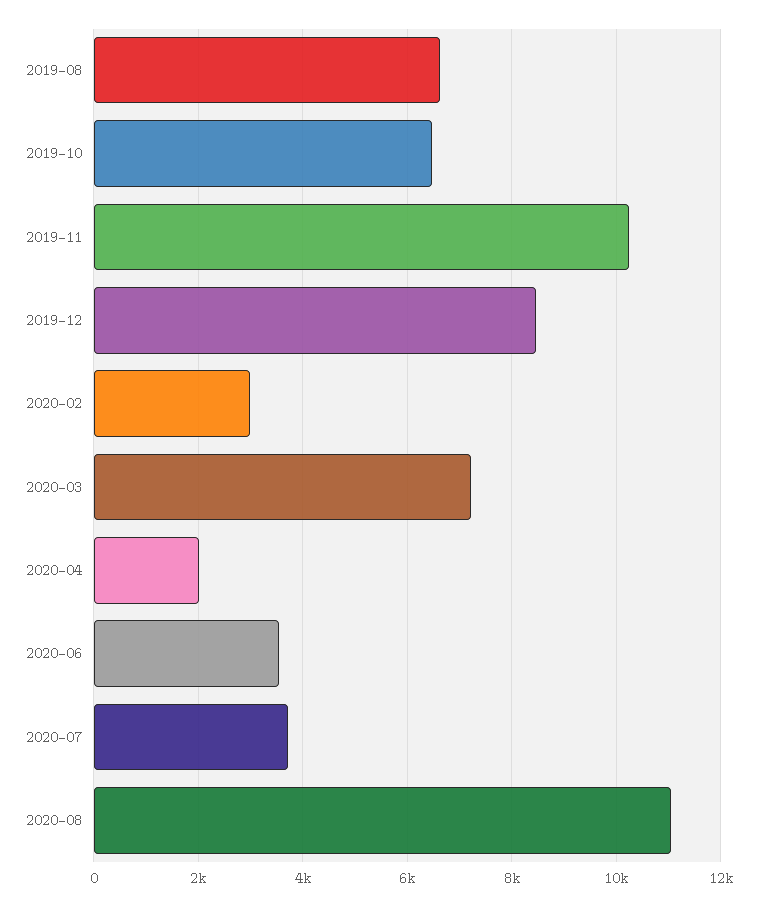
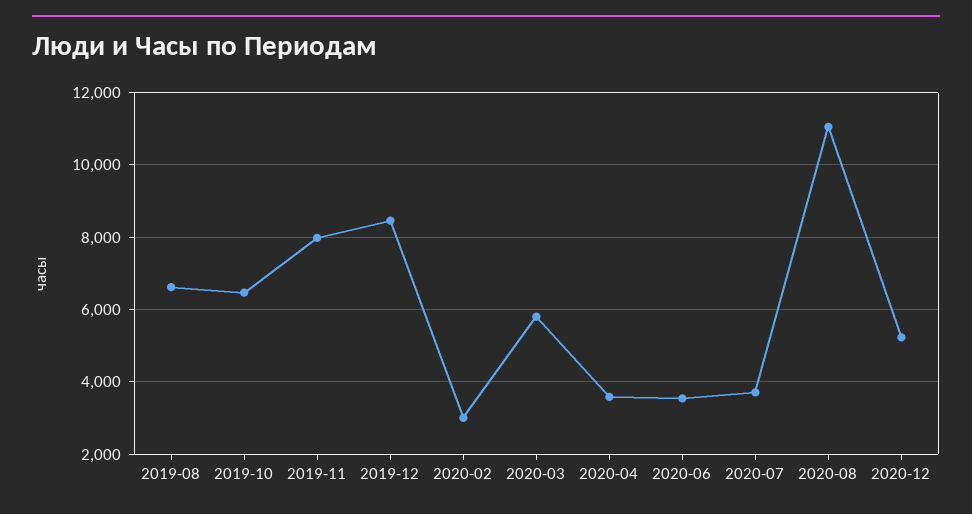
2019-11: 10200 -> 8000
2020-03: 7200 -> 5800
2020-04: 2000 -> 3600
2020-12: none -> 5200

